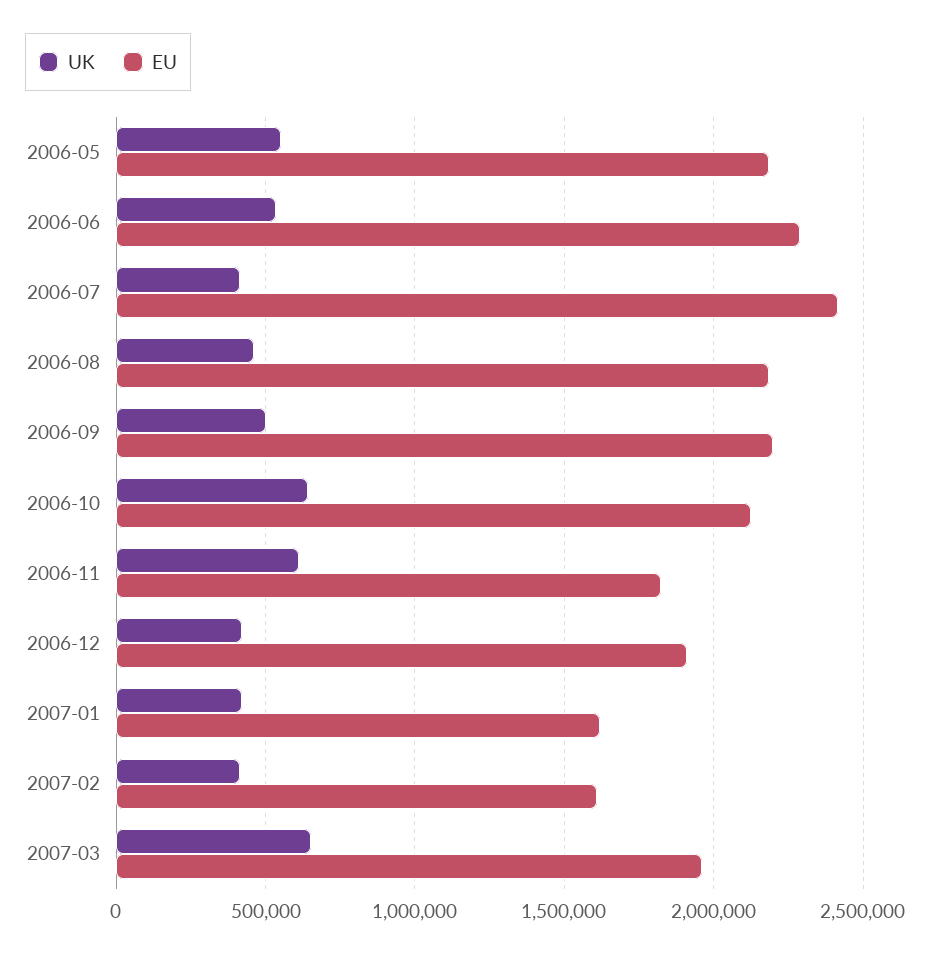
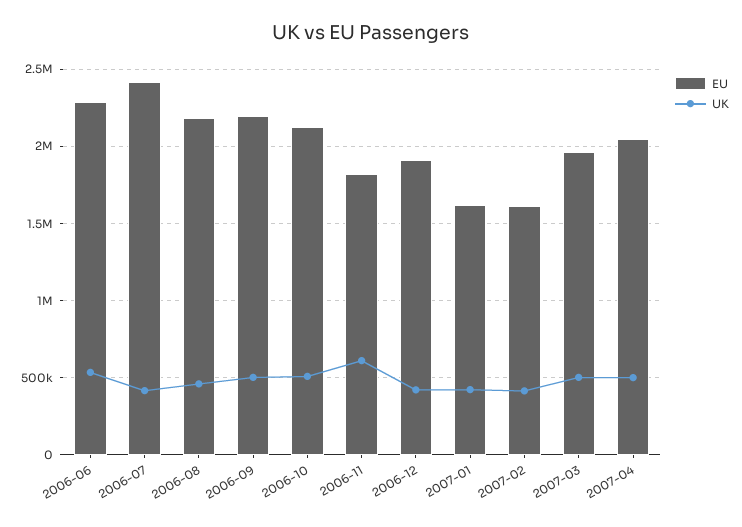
UK, 2006-05: 550000 -> none
EU, 2006-05: 2200000 -> none
UK, 2006-10: 650000 -> 500000
UK, 2007-03: 650000 -> 500000
EU, 2007-04: none -> 2050000
UK, 2007-04: none -> 500000

